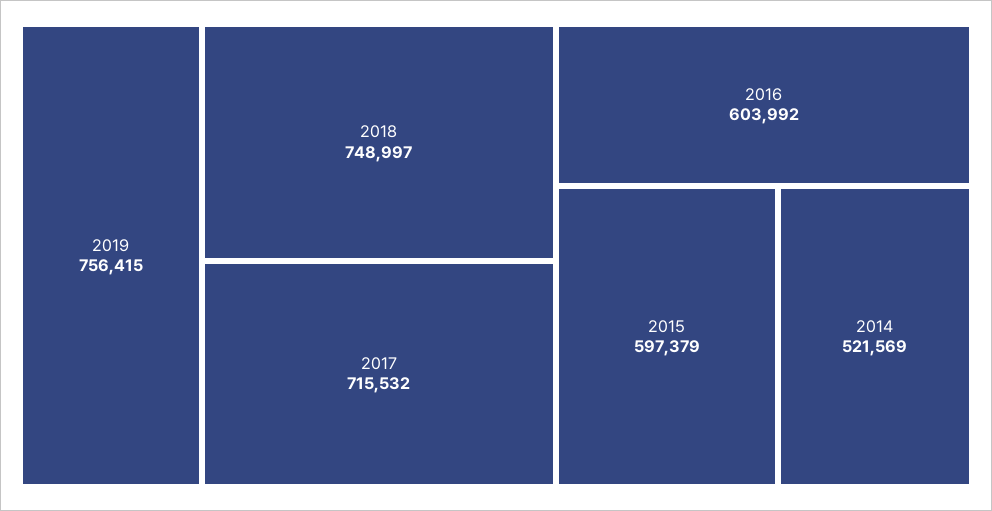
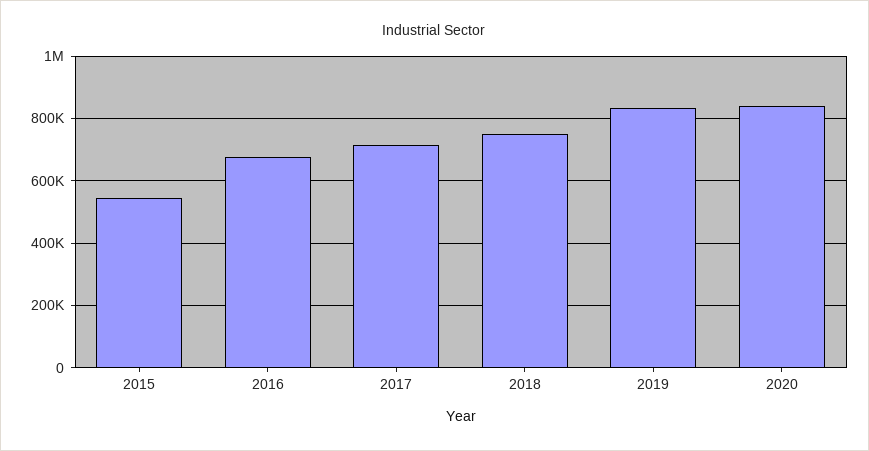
2019: 756415 -> 840000
2016: 603992 -> 680000
2015: 597379 -> 540000
2014: 521569 -> none
2020: none -> 840000

